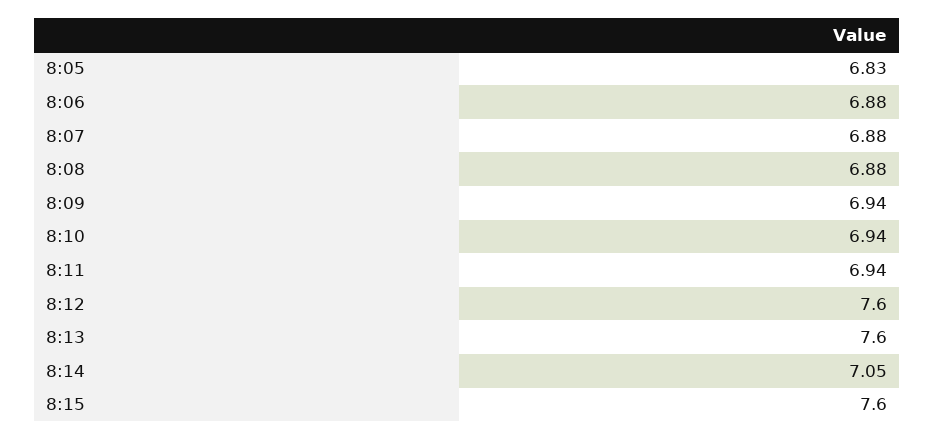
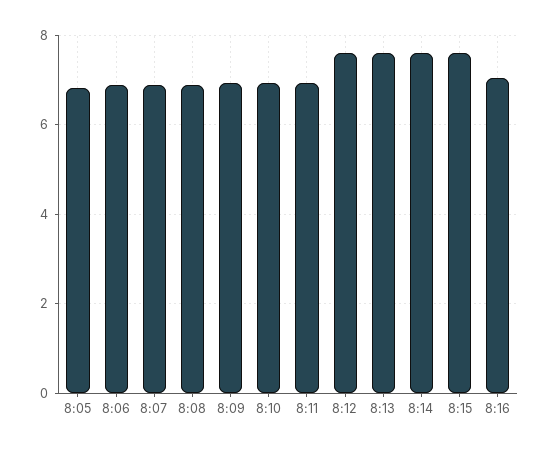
8:14: 7.05 -> 7.6
8:16: none -> 7

